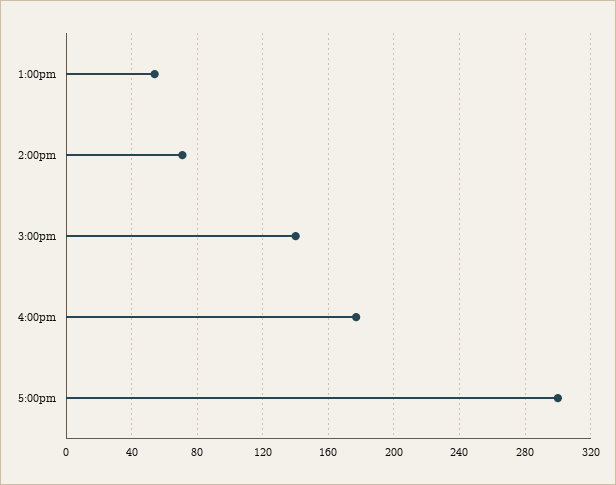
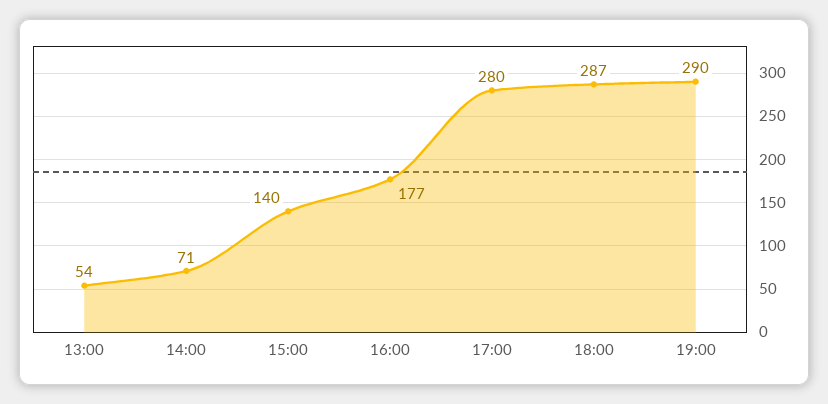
5:00pm: 300 -> 280
18:00: none -> 287
19:00: none -> 290

